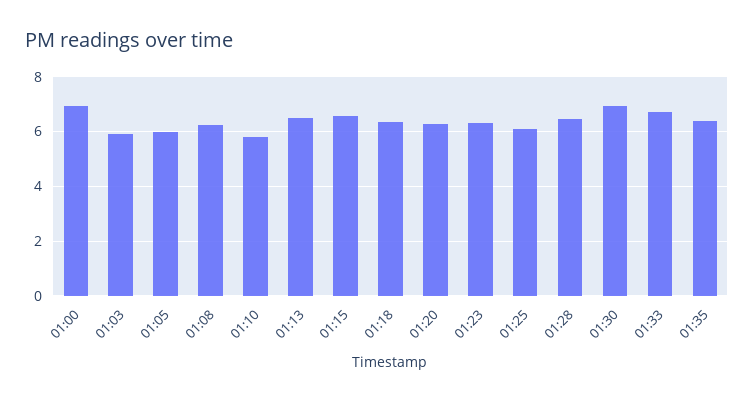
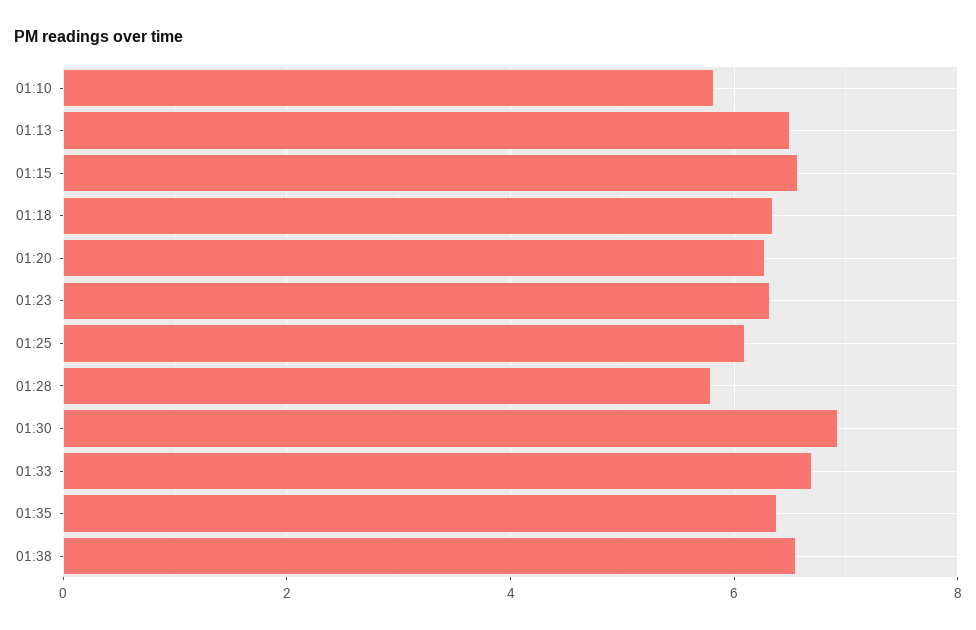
01:00: 7 -> none
01:03: 6 -> none
01:05: 6 -> none
01:08: 6.25 -> none
01:28: 6.5 -> 5.8
01:38: none -> 6.6

